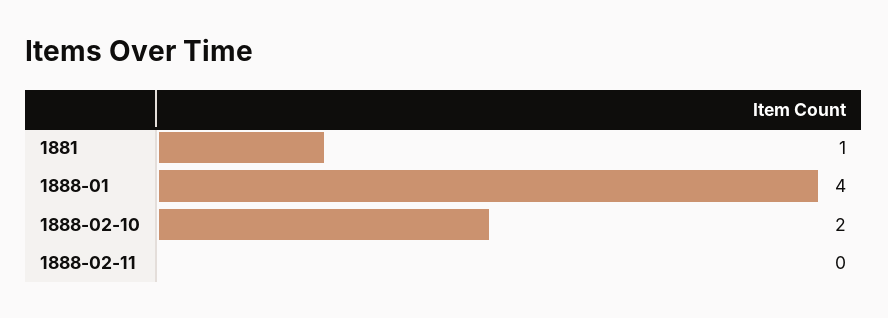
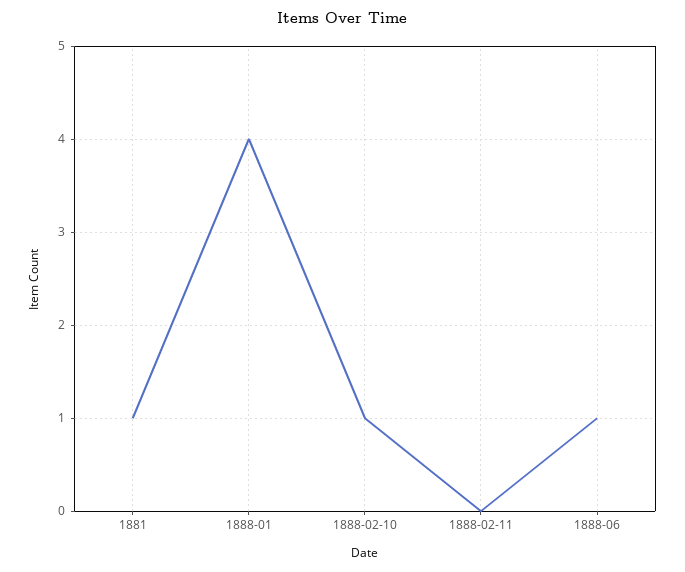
1888-02-10: 2 -> 1
1888-06: none -> 1

